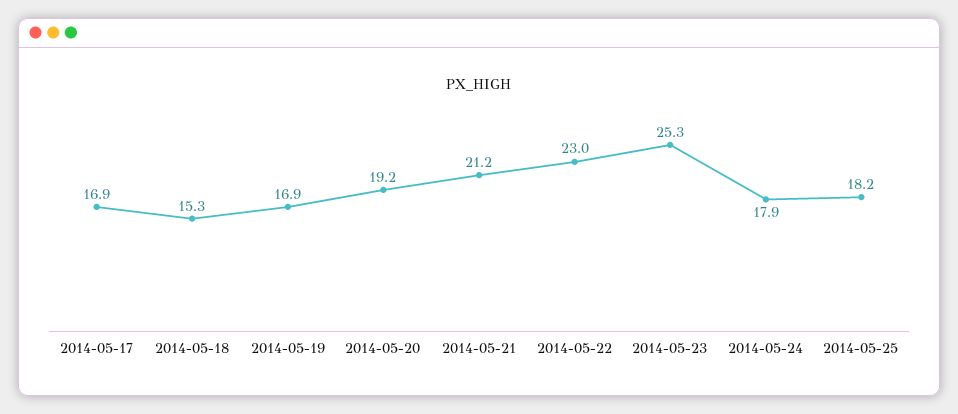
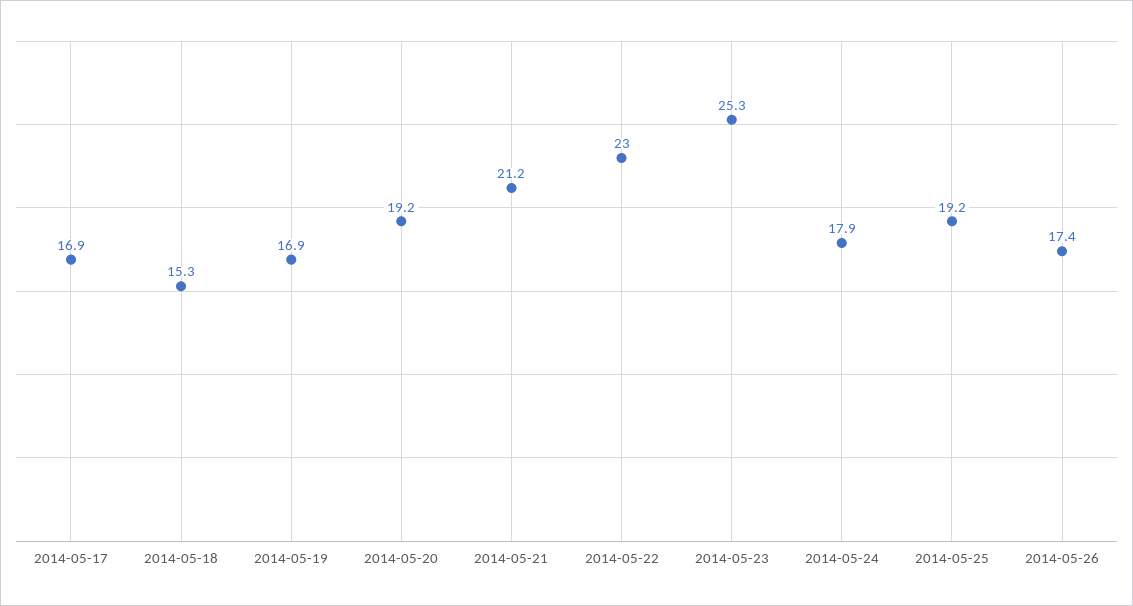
2014-05-25: 18.2 -> 19.2
2014-05-26: none -> 17.4

